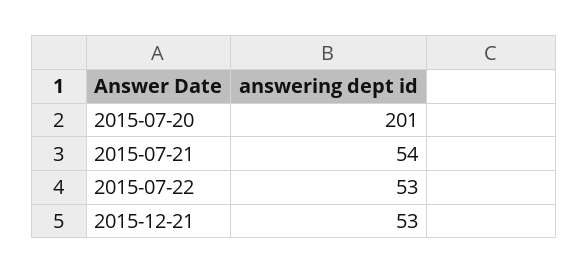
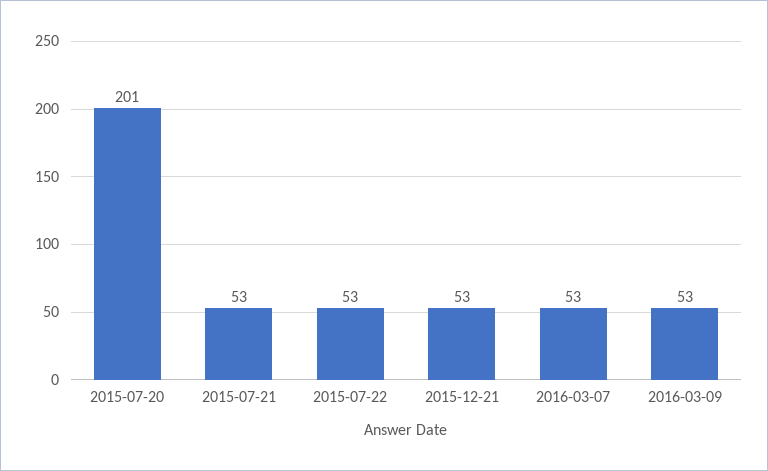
2015-07-21: 54 -> 53
2016-03-07: none -> 53
2016-03-09: none -> 53

